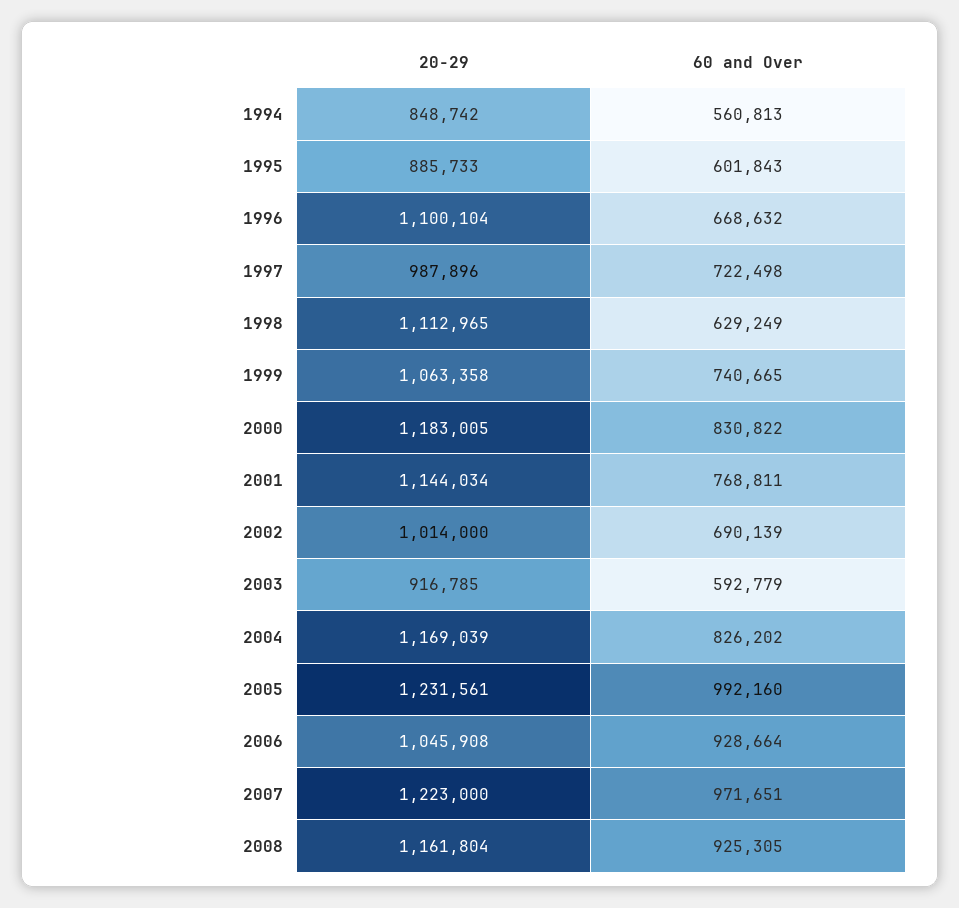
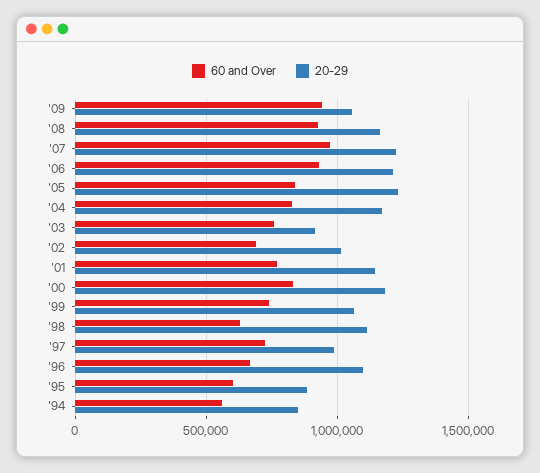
60 and Over, 2003: 592779 -> 750000
60 and Over, 2005: 992160 -> 850000
20-29, 2006: 1045908 -> 1200000
60 and Over, '09: none -> 950000
20-29, '09: none -> 1050000

